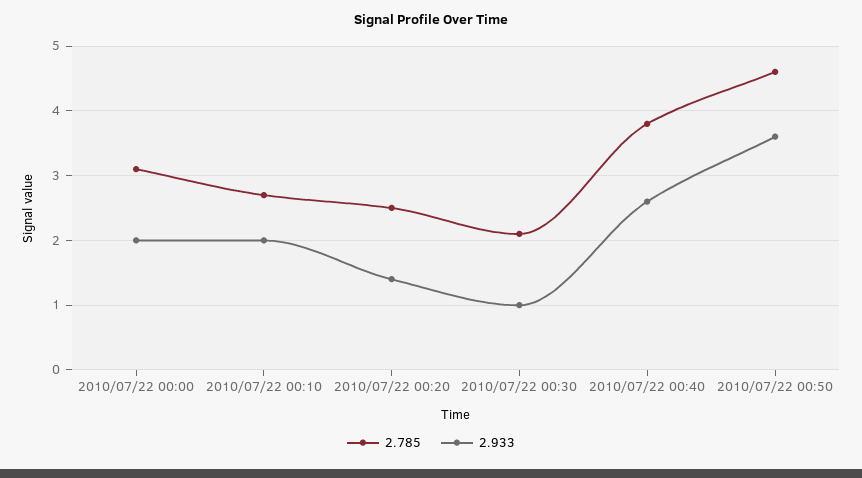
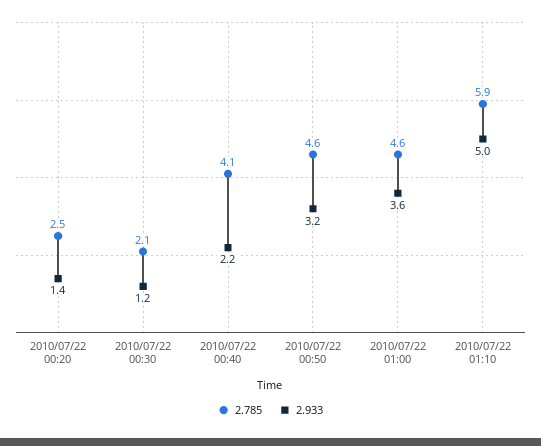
2.785, 2010/07/22 00:00: 3.1 -> none
2.933, 2010/07/22 00:00: 2 -> none
2.785, 2010/07/22 00:10: 2.7 -> none
2.933, 2010/07/22 00:10: 2 -> none
2.933, 2010/07/22 00:30: 1 -> 1.2
2.785, 2010/07/22 00:40: 3.8 -> 4.1
2.933, 2010/07/22 00:40: 2.6 -> 2.2
2.933, 2010/07/22 00:50: 3.6 -> 3.2
2.785, 2010/07/22 01:00: none -> 4.6
2.933, 2010/07/22 01:00: none -> 3.6
2.785, 2010/07/22 01:10: none -> 5.9
2.933, 2010/07/22 01:10: none -> 5

